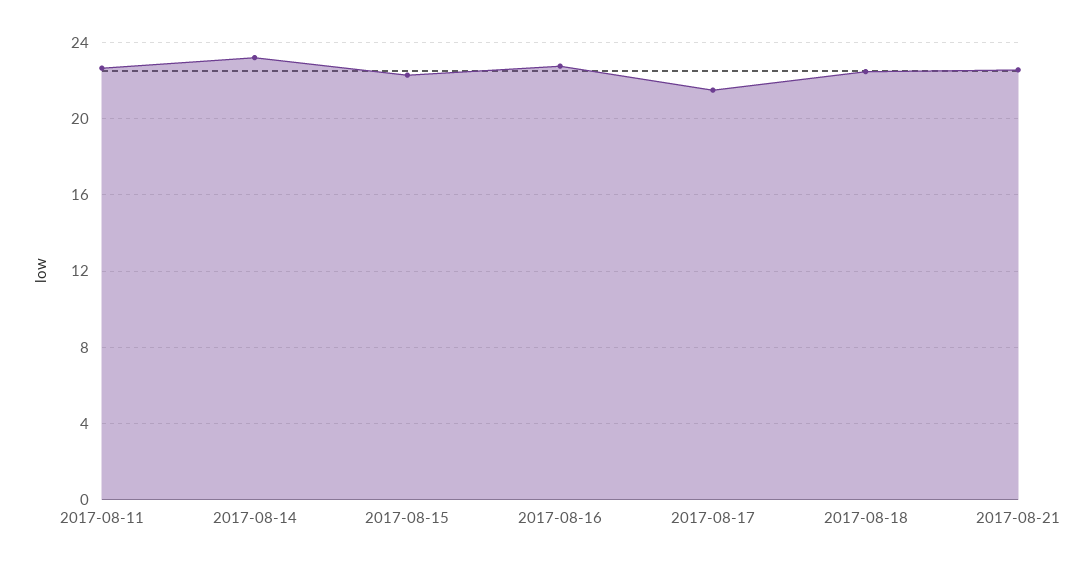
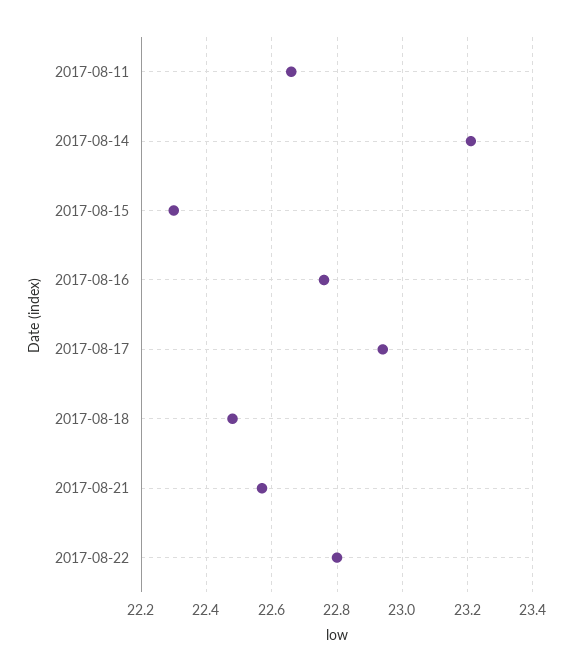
2017-08-17: 21.5 -> 22.95
2017-08-22: none -> 22.8

